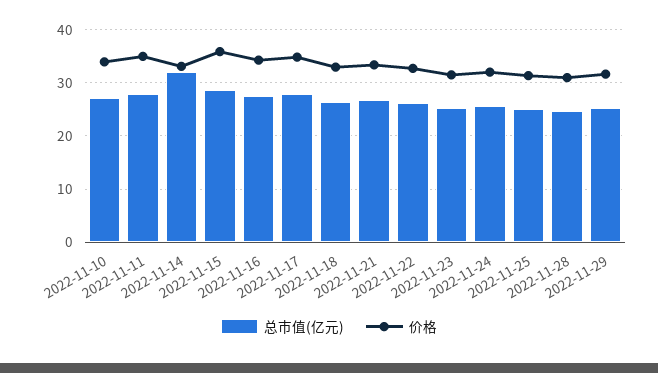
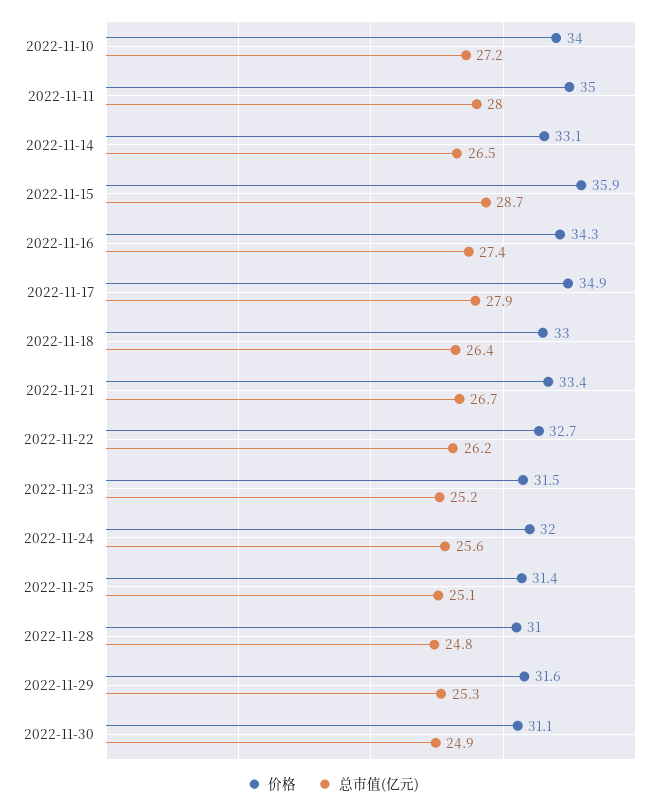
总市值(亿元), 2022-11-14: 32 -> 26.5
价格, 2022-11-30: none -> 31.1
总市值(亿元), 2022-11-30: none -> 24.9

